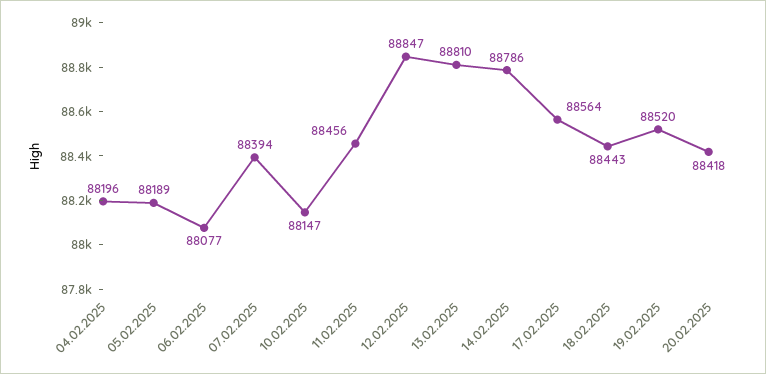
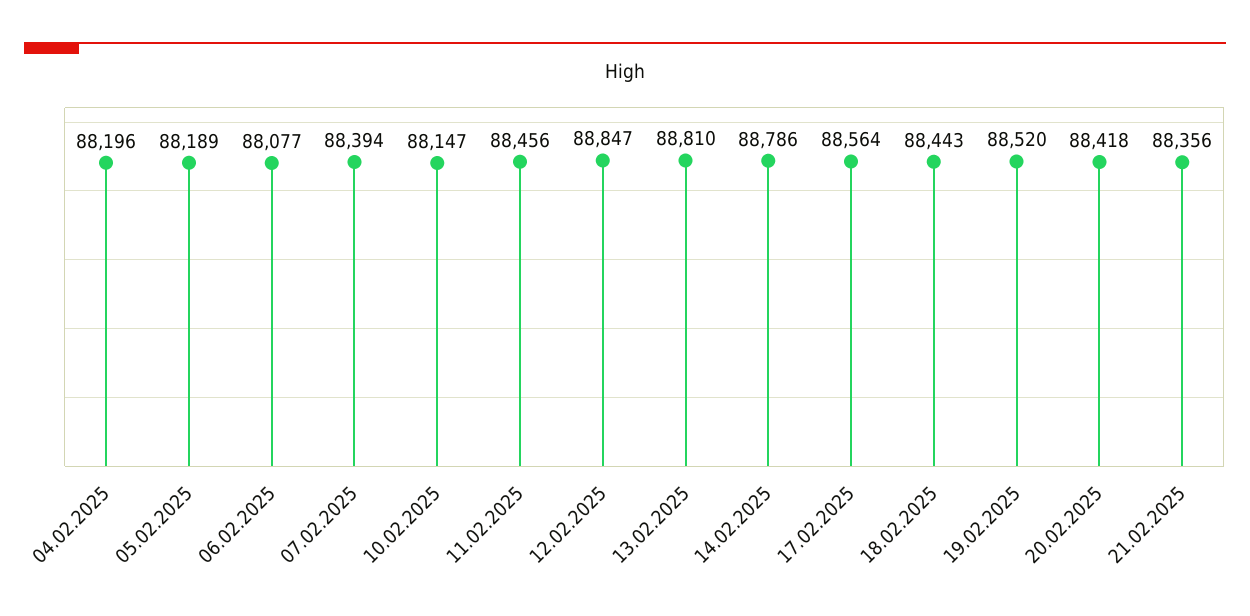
21.02.2025: none -> 88356

